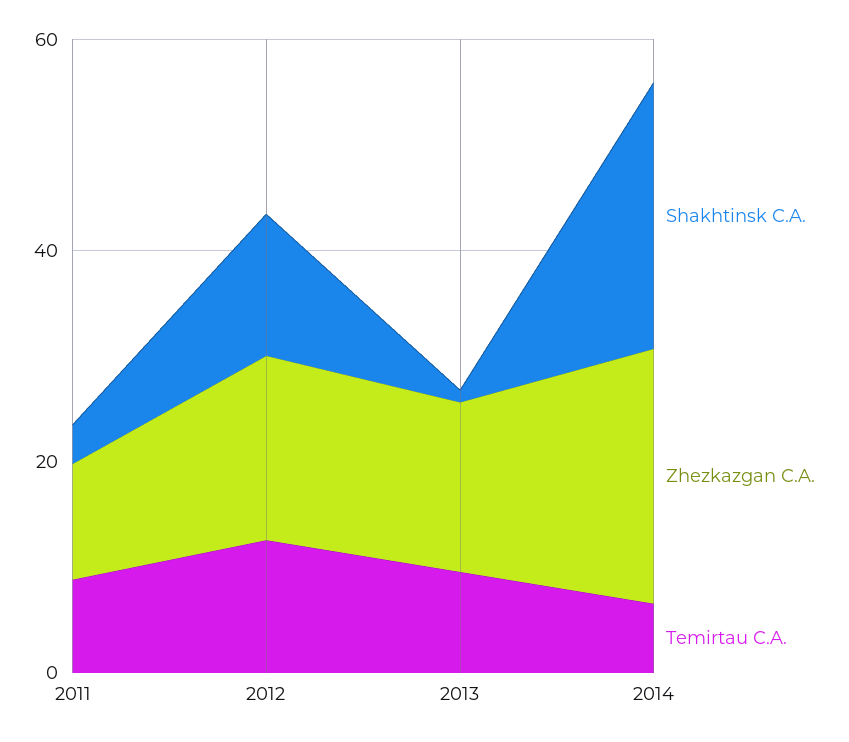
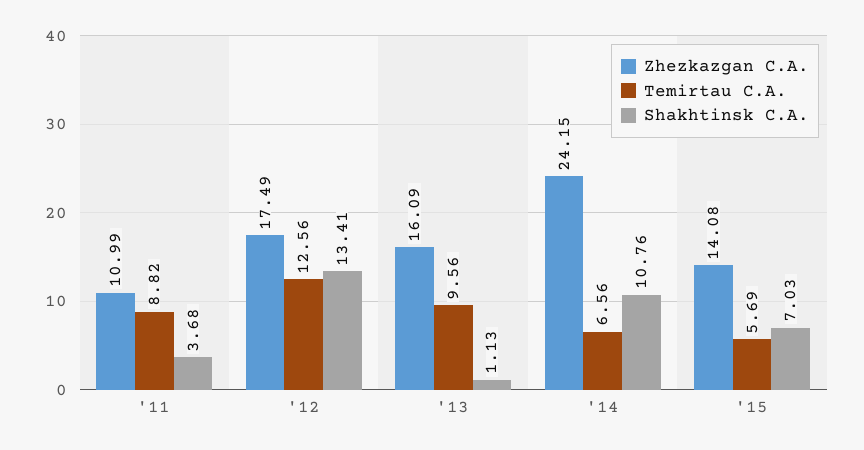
Shakhtinsk C.A., 2014: 25 -> 10.76
Zhezkazgan C.A., '15: none -> 14.08
Temirtau C.A., '15: none -> 5.69
Shakhtinsk C.A., '15: none -> 7.03

